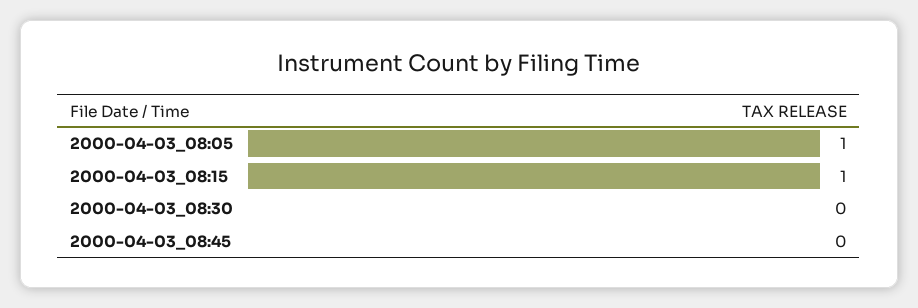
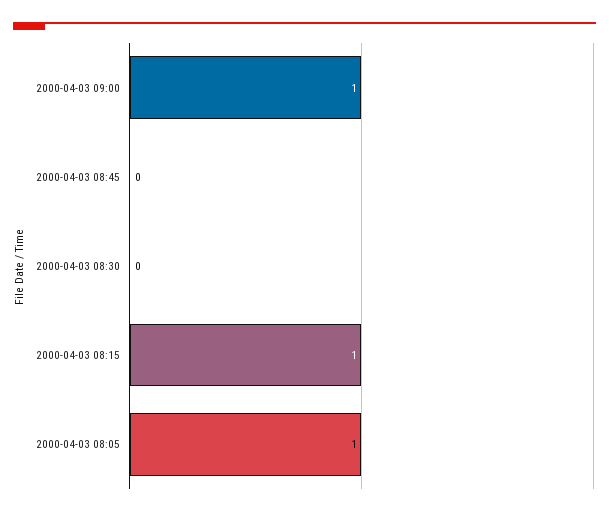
2000-04-03 09:00: none -> 1

